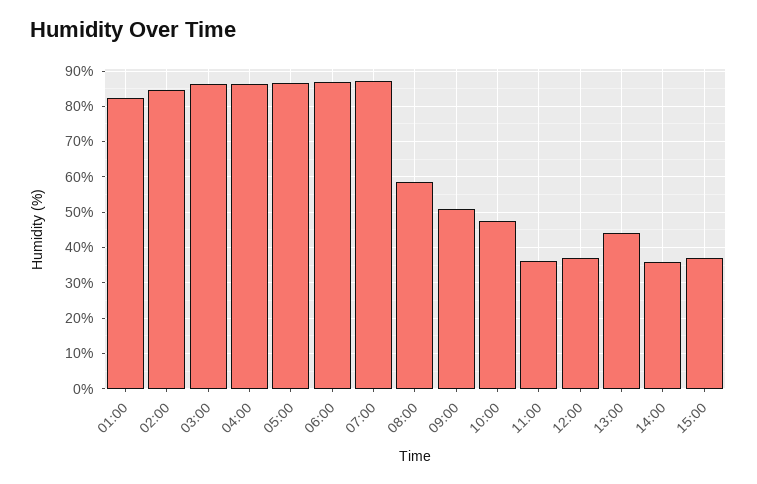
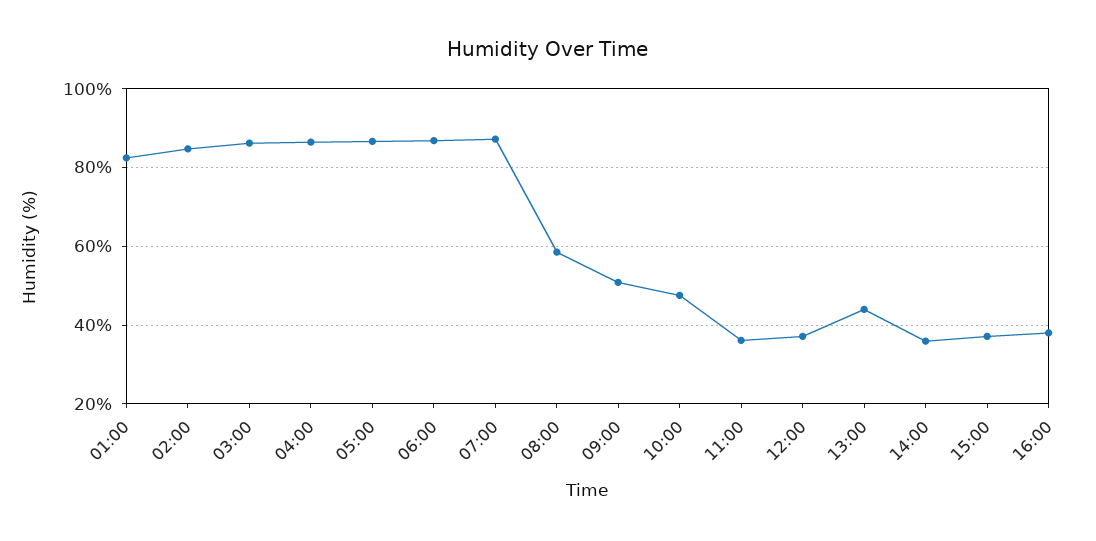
16:00: none -> 38

